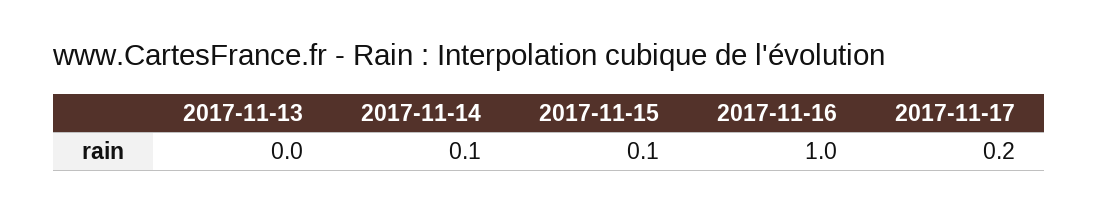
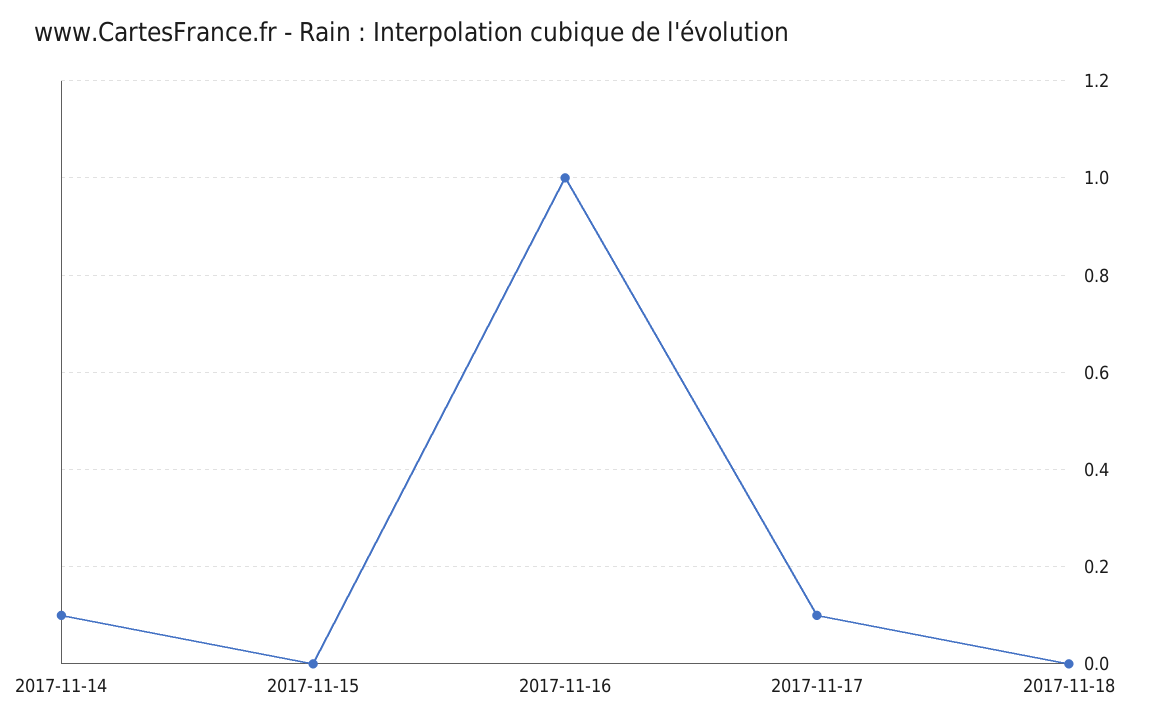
2017-11-13: 0 -> none
2017-11-15: 0.1 -> 0
2017-11-17: 0.2 -> 0.1
2017-11-18: none -> 0

